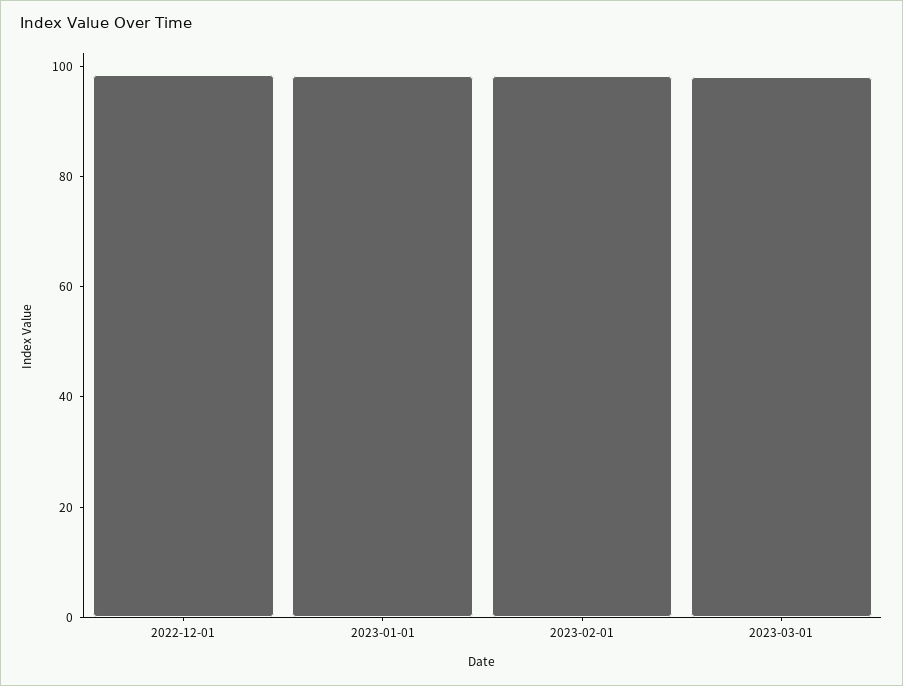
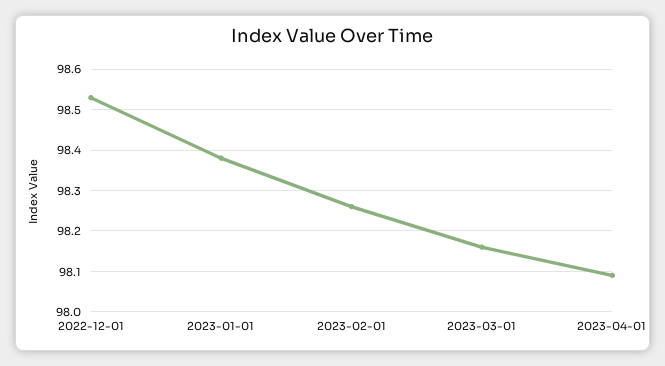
2023-04-01: none -> 98.1

